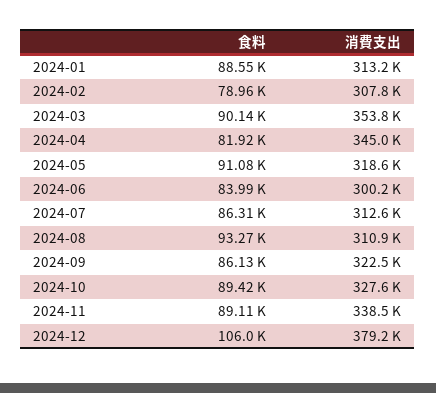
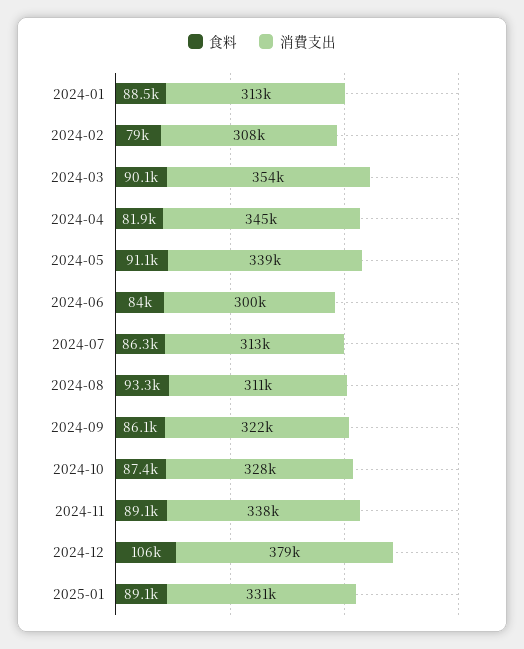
消費支出, 2024-05: 318600 -> 339000
食料, 2024-10: 89420 -> 87400
食料, 2025-01: none -> 89100
消費支出, 2025-01: none -> 331000

